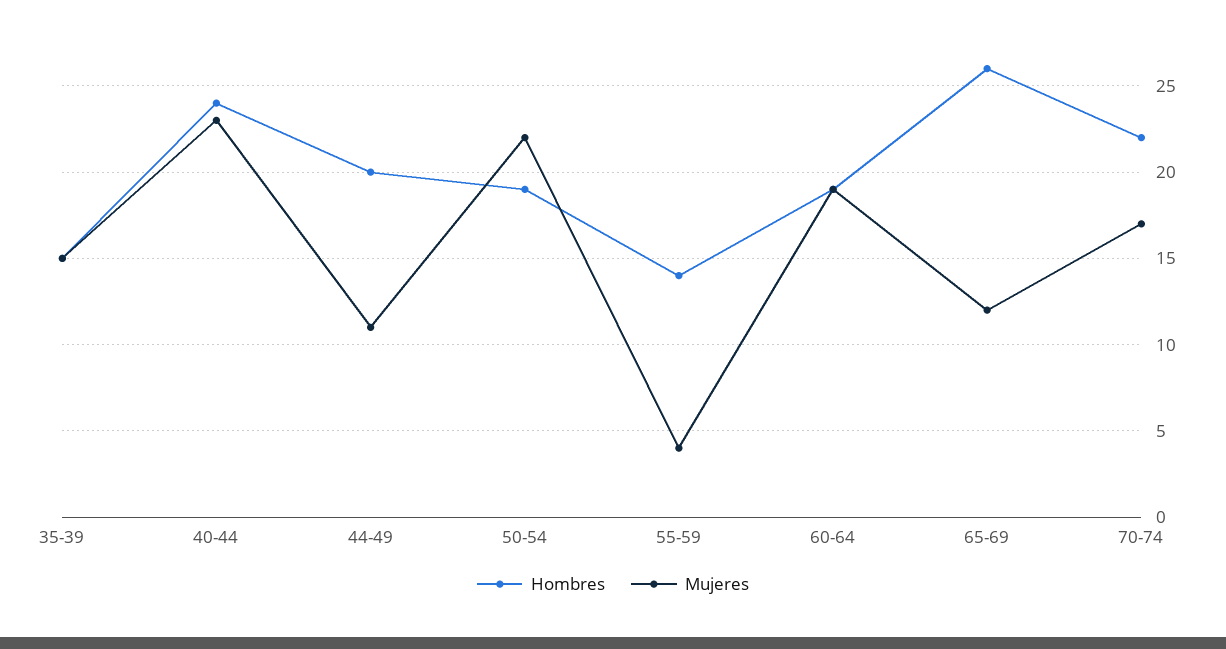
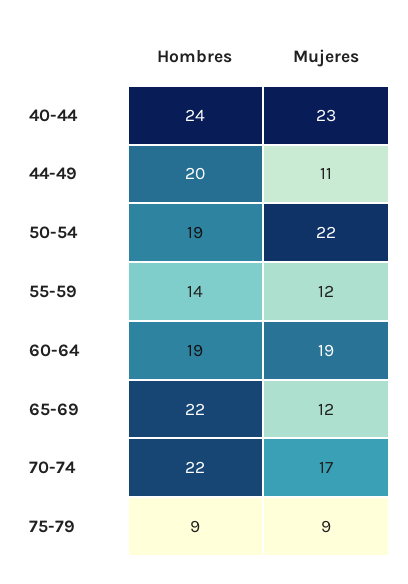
Hombres, 35-39: 15 -> none
Mujeres, 35-39: 15 -> none
Mujeres, 55-59: 4 -> 12
Hombres, 65-69: 26 -> 22
Hombres, 75-79: none -> 9
Mujeres, 75-79: none -> 9

